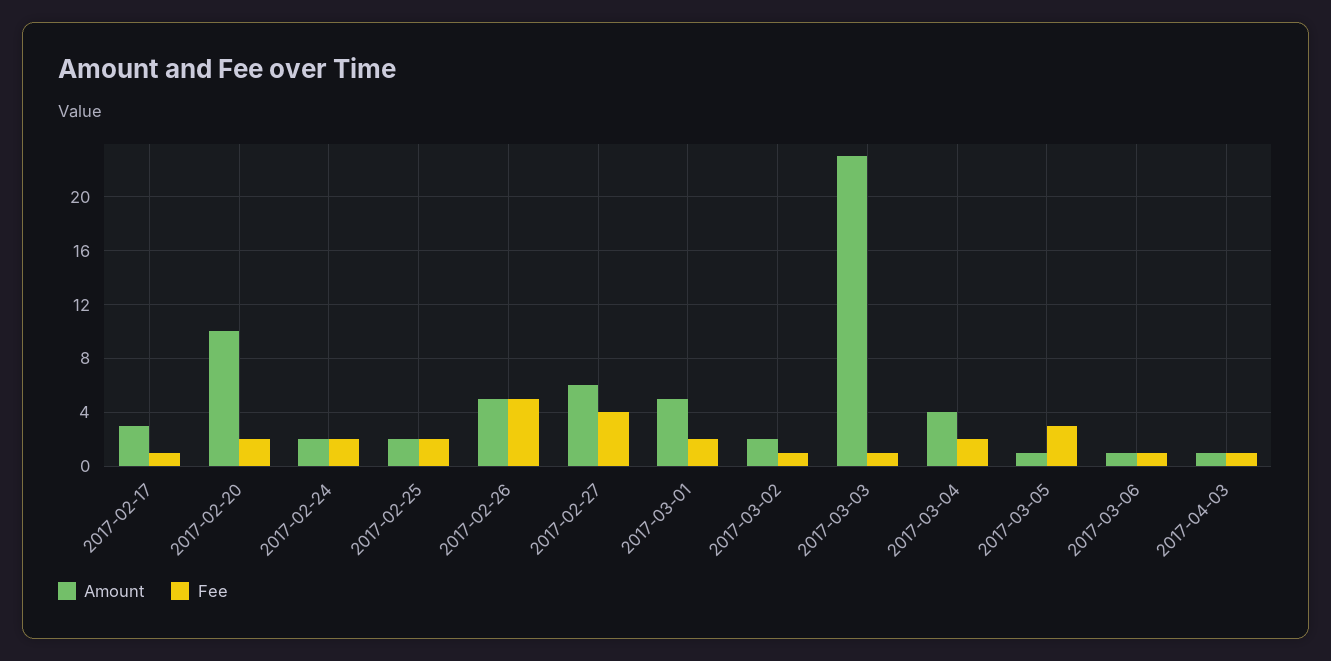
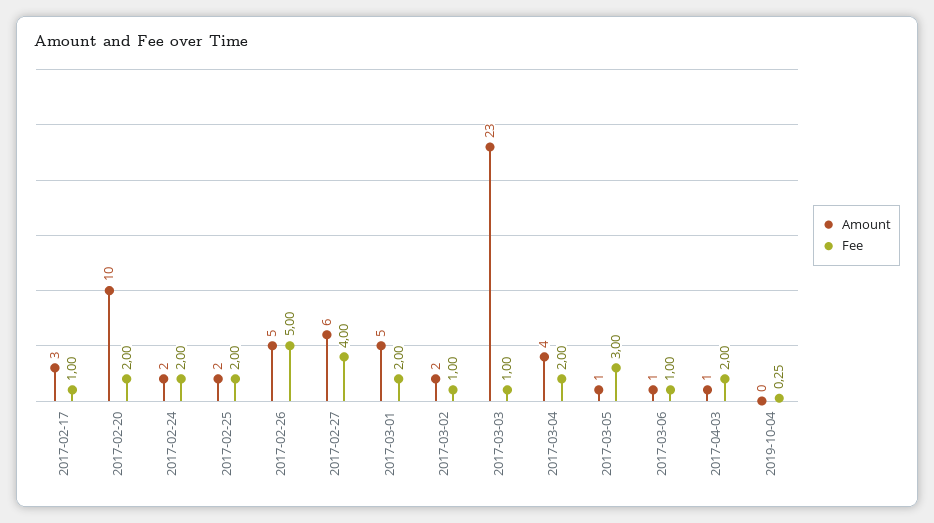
Fee, 2017-04-03: 1 -> 2
Amount, 2019-10-04: none -> 0
Fee, 2019-10-04: none -> 0.25

